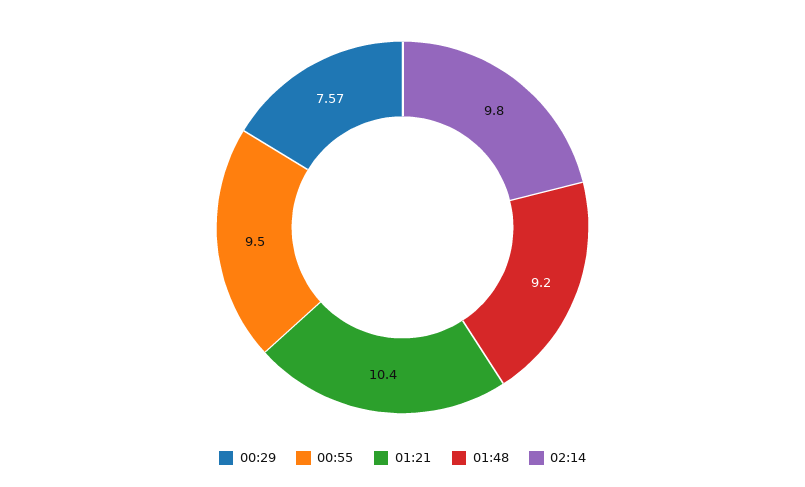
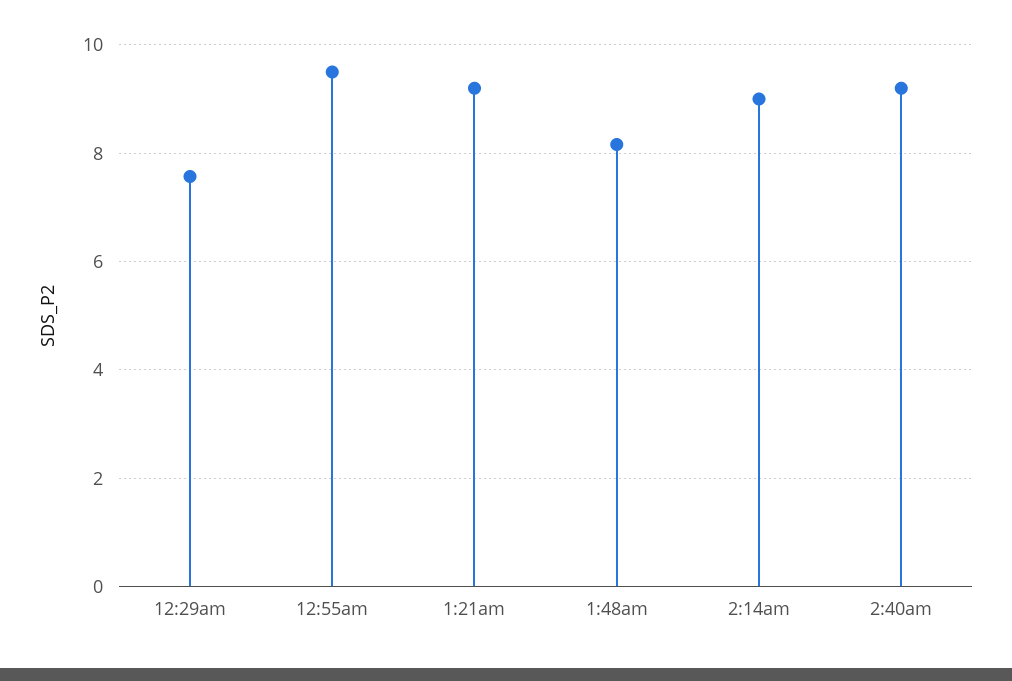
01:21: 10.4 -> 9.2
01:48: 9.2 -> 8.2
02:14: 9.8 -> 9
2:40am: none -> 9.2

